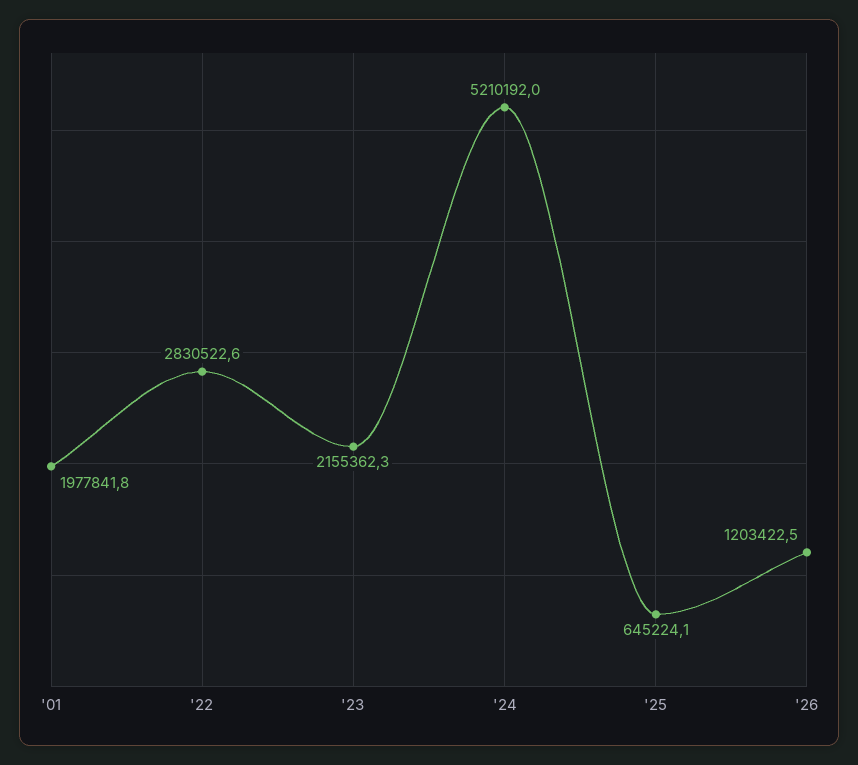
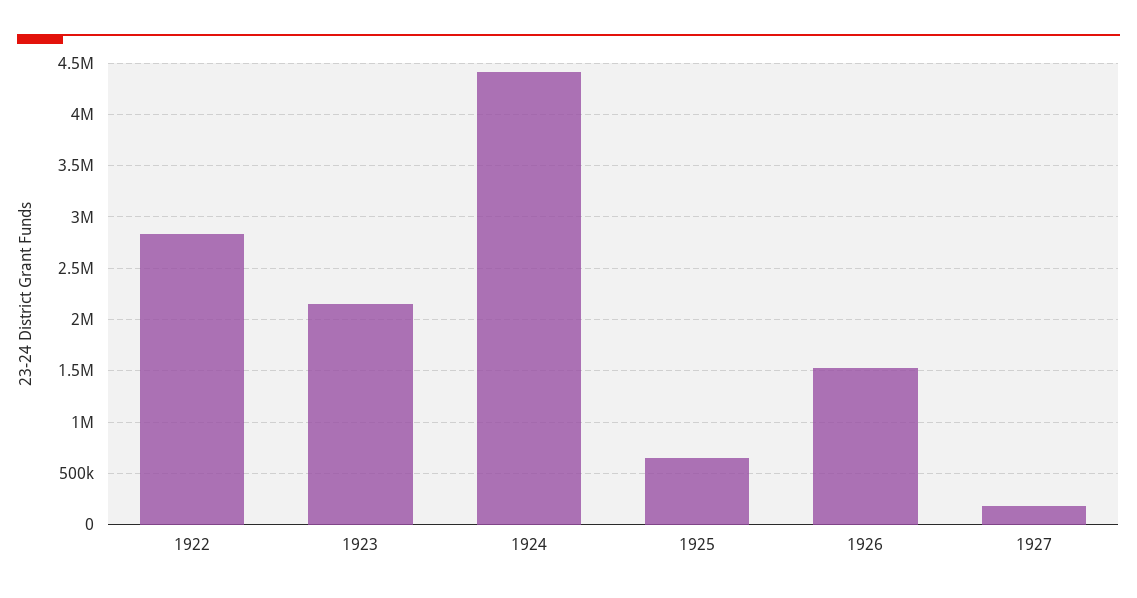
'01: 1977841.8 -> none
'24: 5210192 -> 4400000
'26: 1203422.5 -> 1500000
1927: none -> 200000

